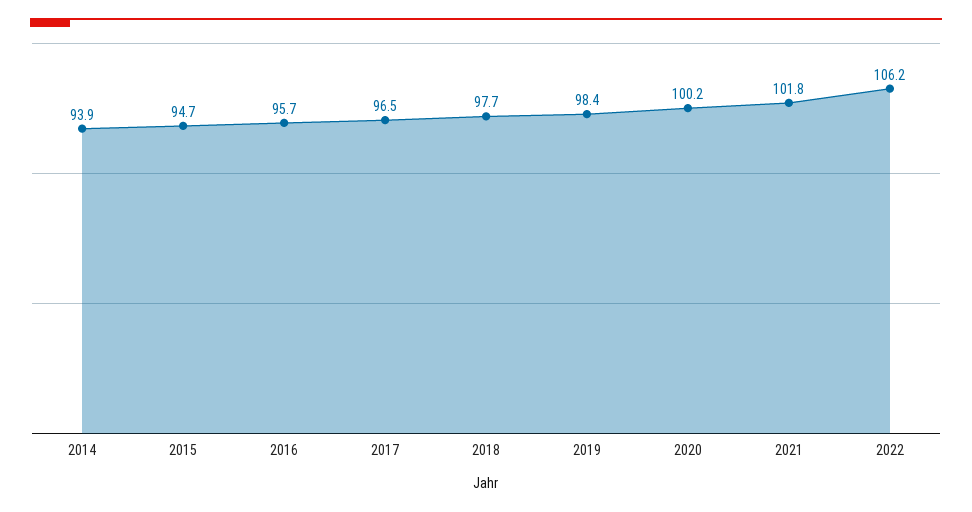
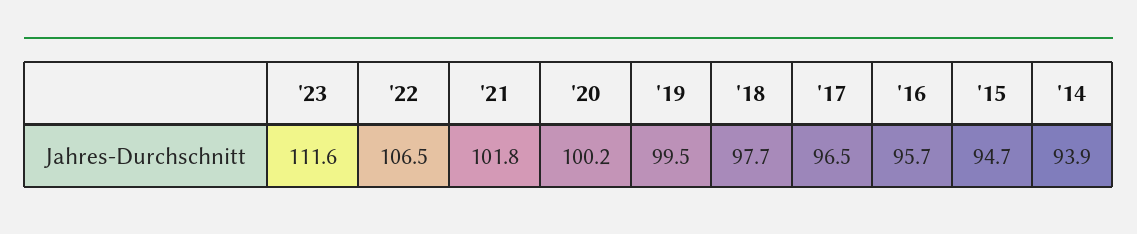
2019: 98.4 -> 99.5
2022: 106.2 -> 106.5
'23: none -> 111.6

